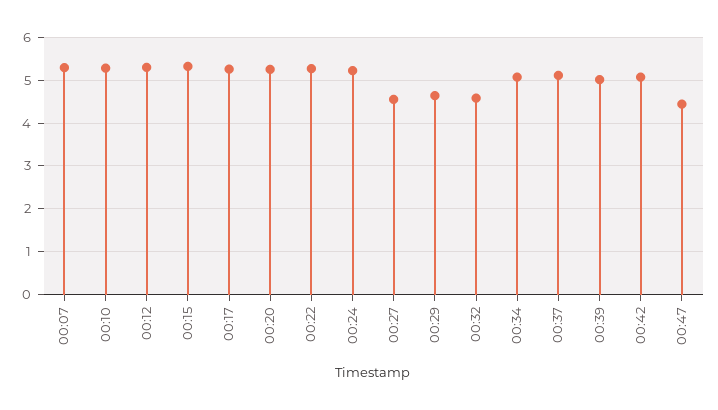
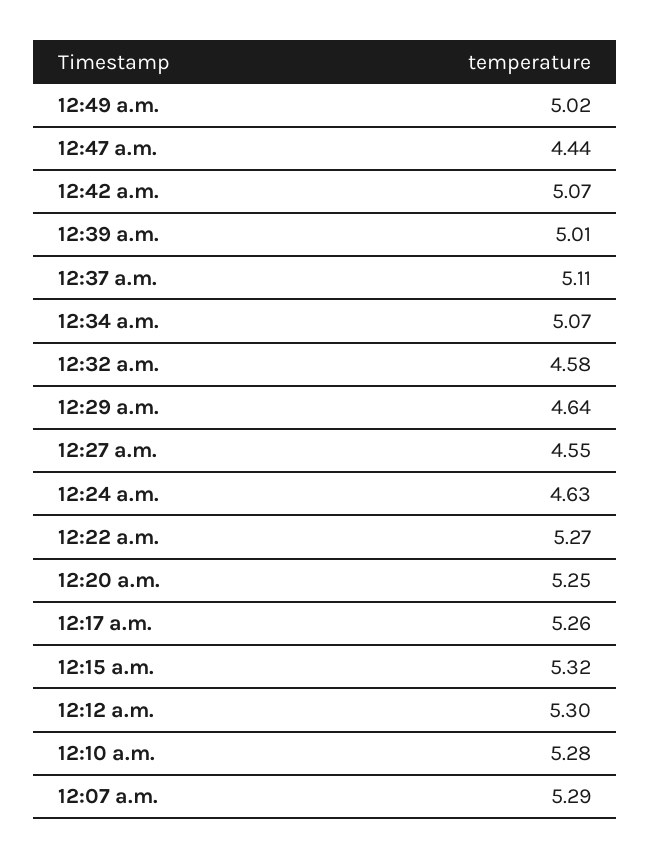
00:24: 5.2 -> 4.63
12:49 a.m.: none -> 5.02

